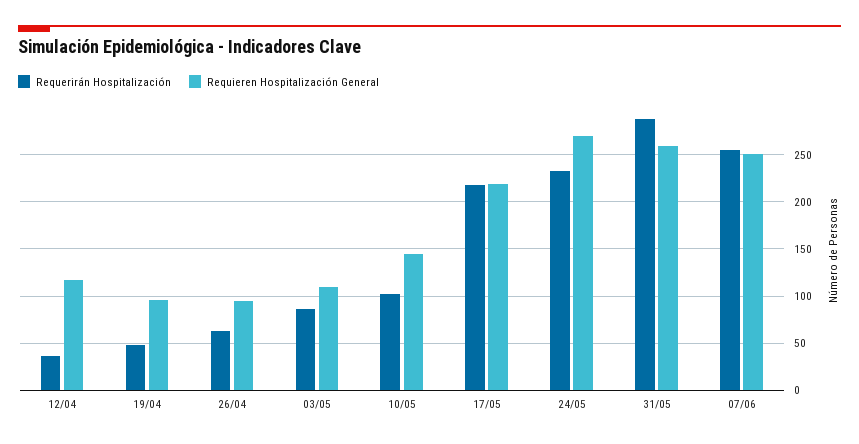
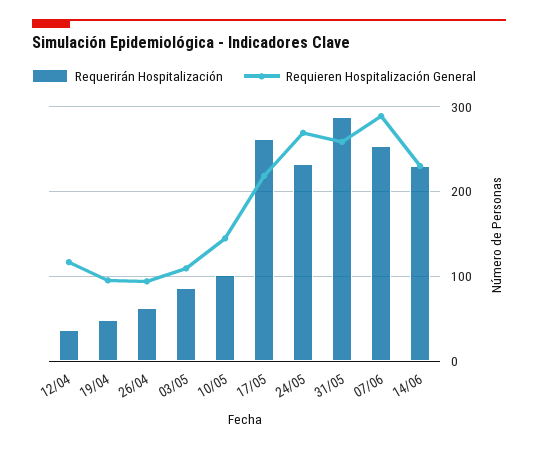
Requerirán Hospitalización, 17/05: 220 -> 260
Requieren Hospitalización General, 07/06: 250 -> 290
Requerirán Hospitalización, 14/06: none -> 230
Requieren Hospitalización General, 14/06: none -> 230

